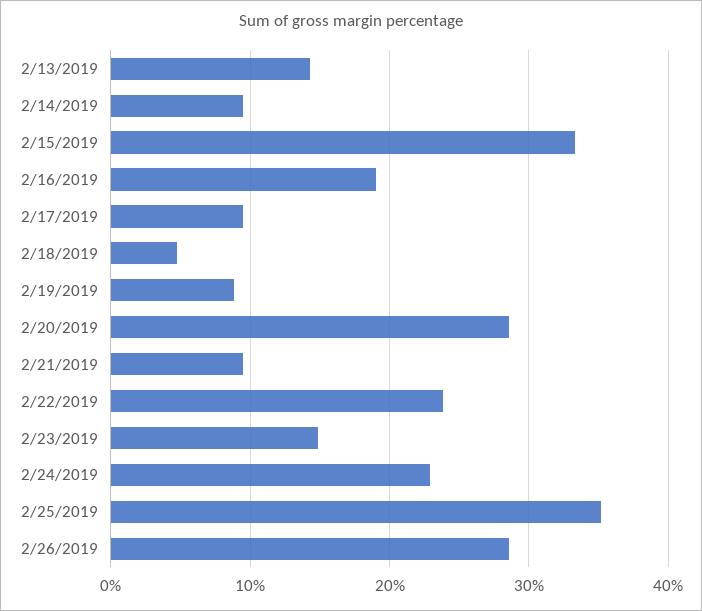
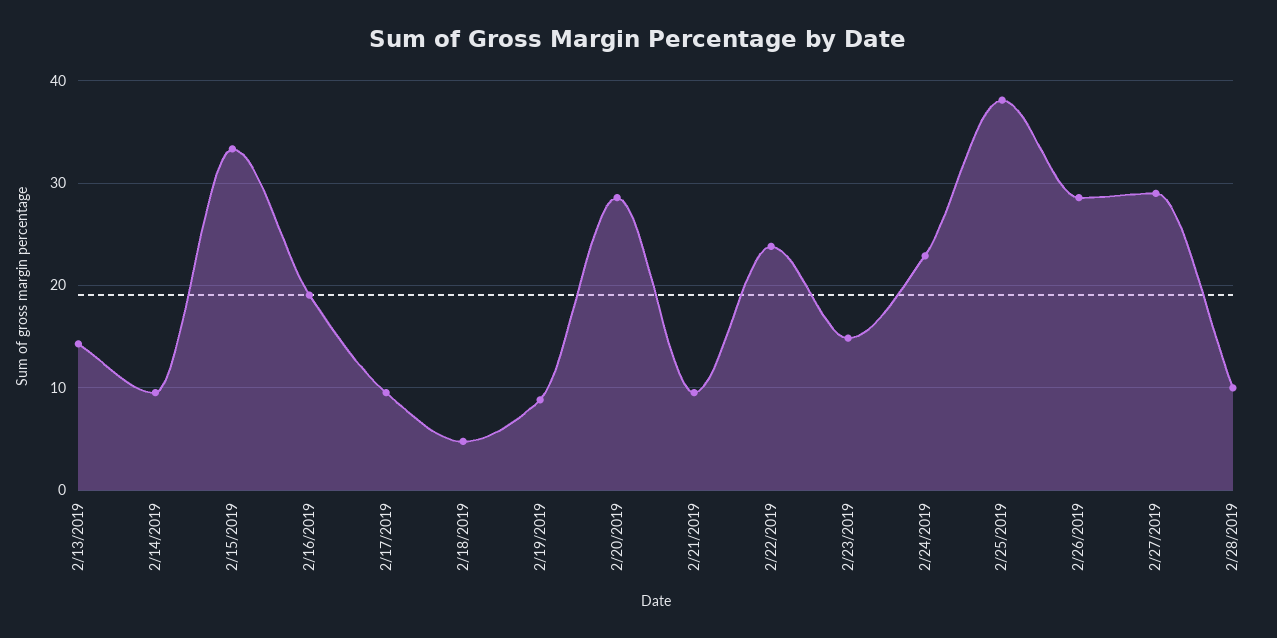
2/25/2019: 35 -> 38
2/27/2019: none -> 29
2/28/2019: none -> 10

